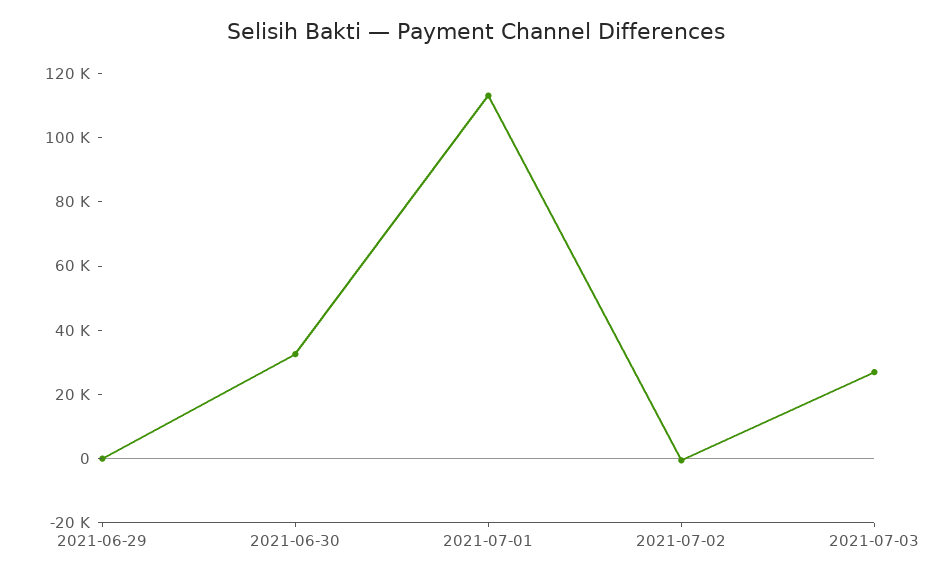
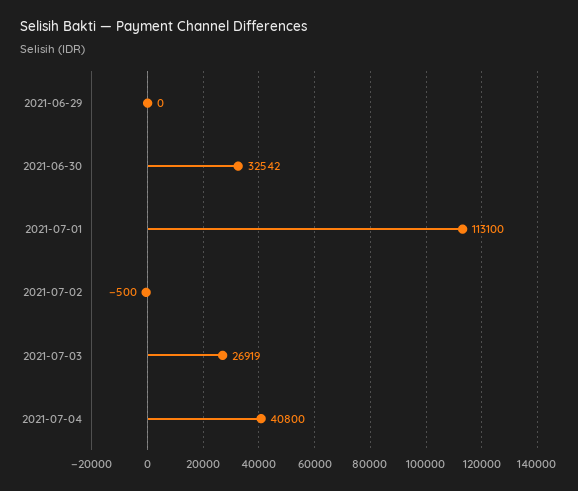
2021-07-04: none -> 40800

